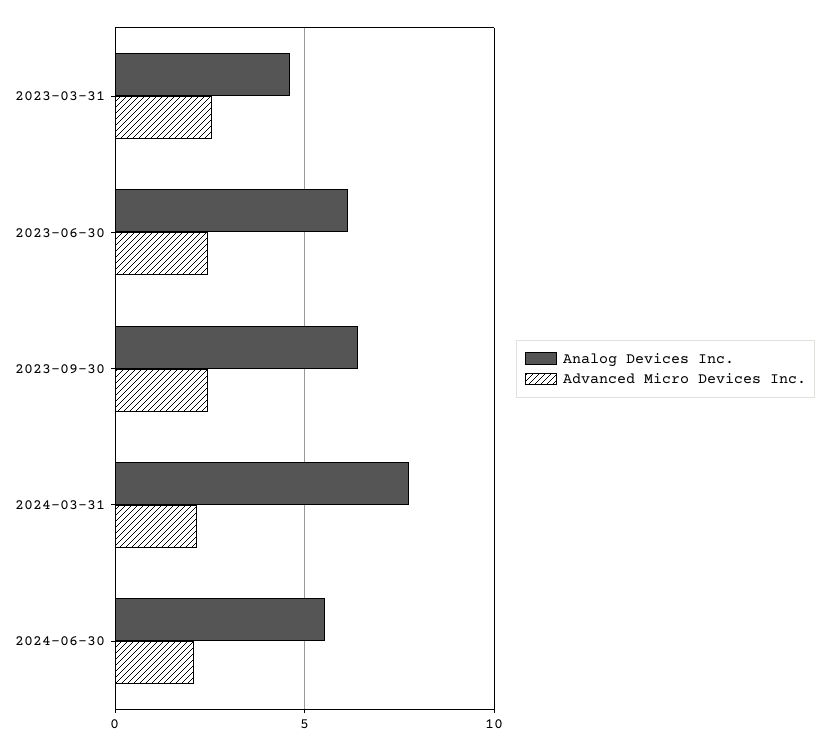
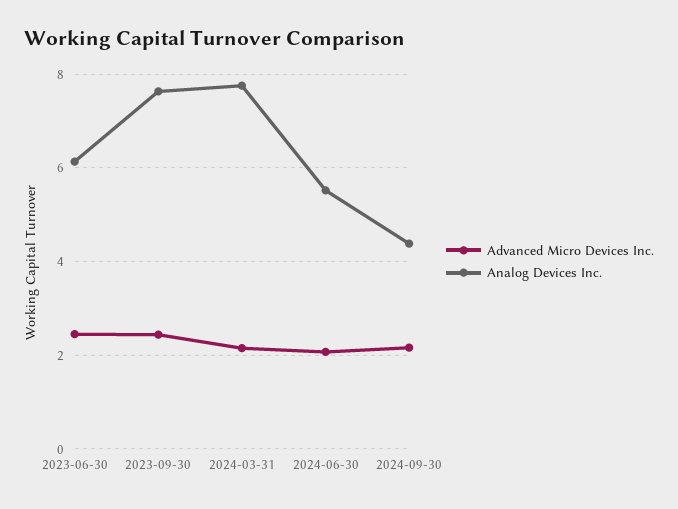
Analog Devices Inc., 2023-03-31: 4.5 -> none
Advanced Micro Devices Inc., 2023-03-31: 2.5 -> none
Analog Devices Inc., 2023-09-30: 6.5 -> 7.6
Advanced Micro Devices Inc., 2024-09-30: none -> 2.2
Analog Devices Inc., 2024-09-30: none -> 4.4

